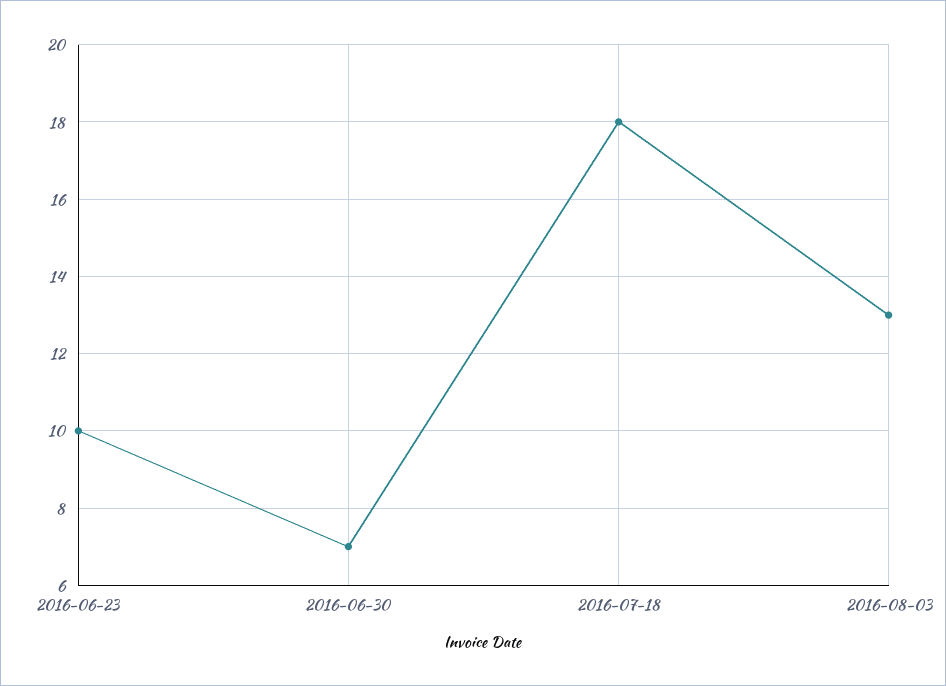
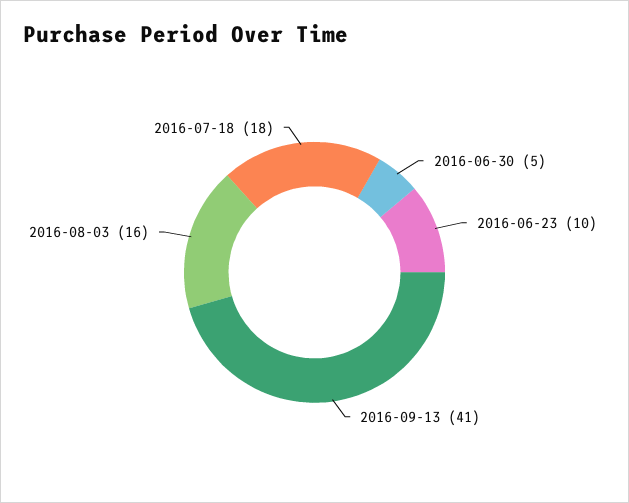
2016-06-30: 7 -> 5
2016-08-03: 13 -> 16
2016-09-13: none -> 41

